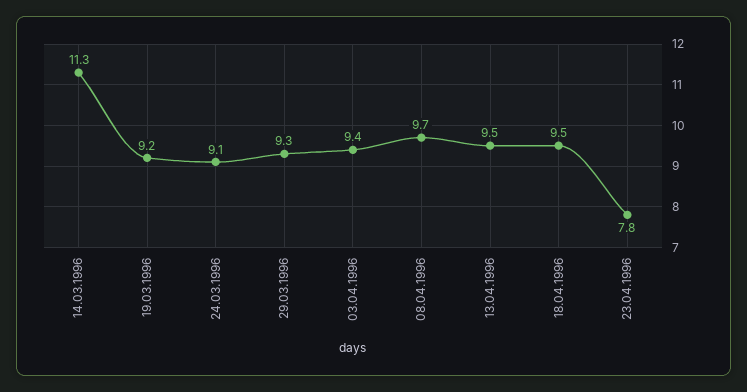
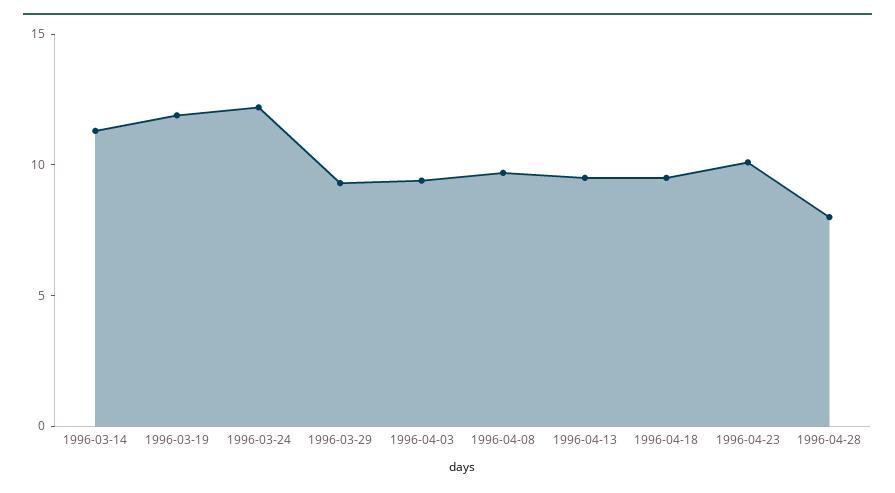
19.03.1996: 9.2 -> 12
24.03.1996: 9.1 -> 12
23.04.1996: 7.8 -> 10
1996-04-28: none -> 8

